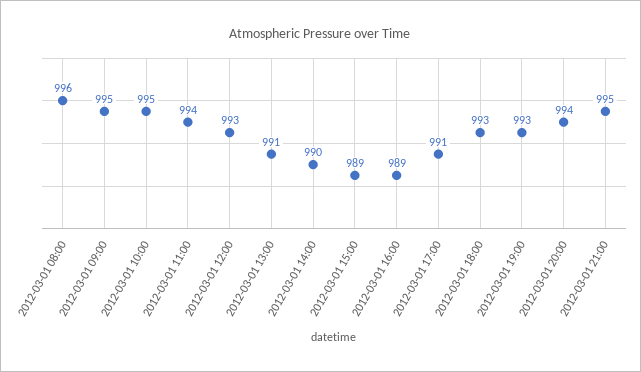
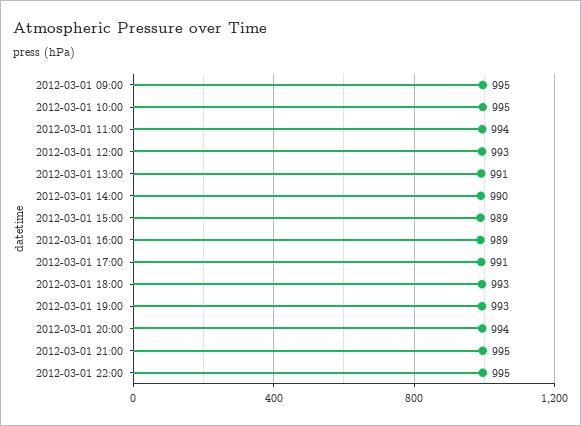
2012-03-01 08:00: 996 -> none
2012-03-01 22:00: none -> 995

